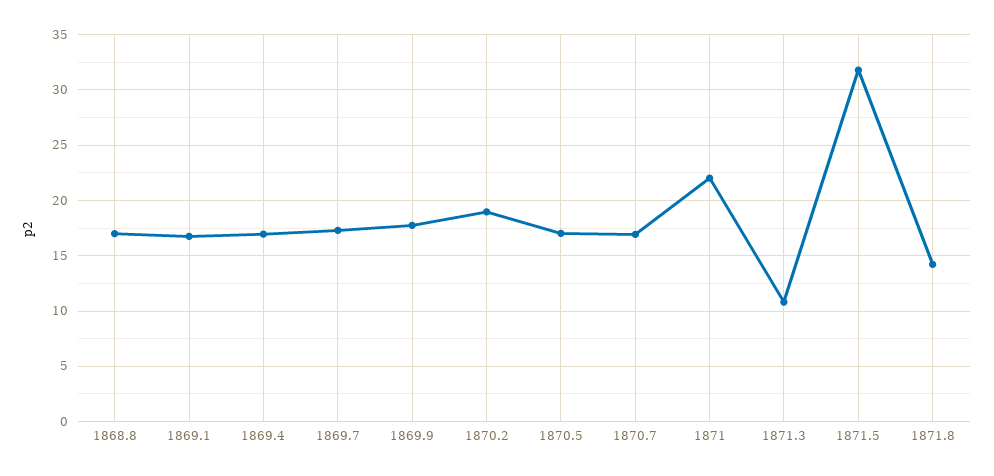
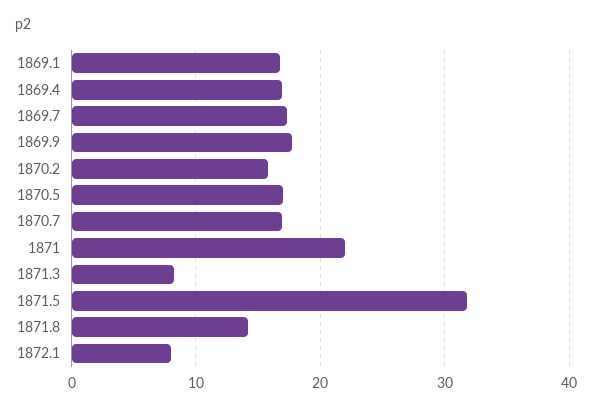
1868.8: 17 -> none
1870.2: 19 -> 16
1871.3: 11 -> 8
1872.1: none -> 8

